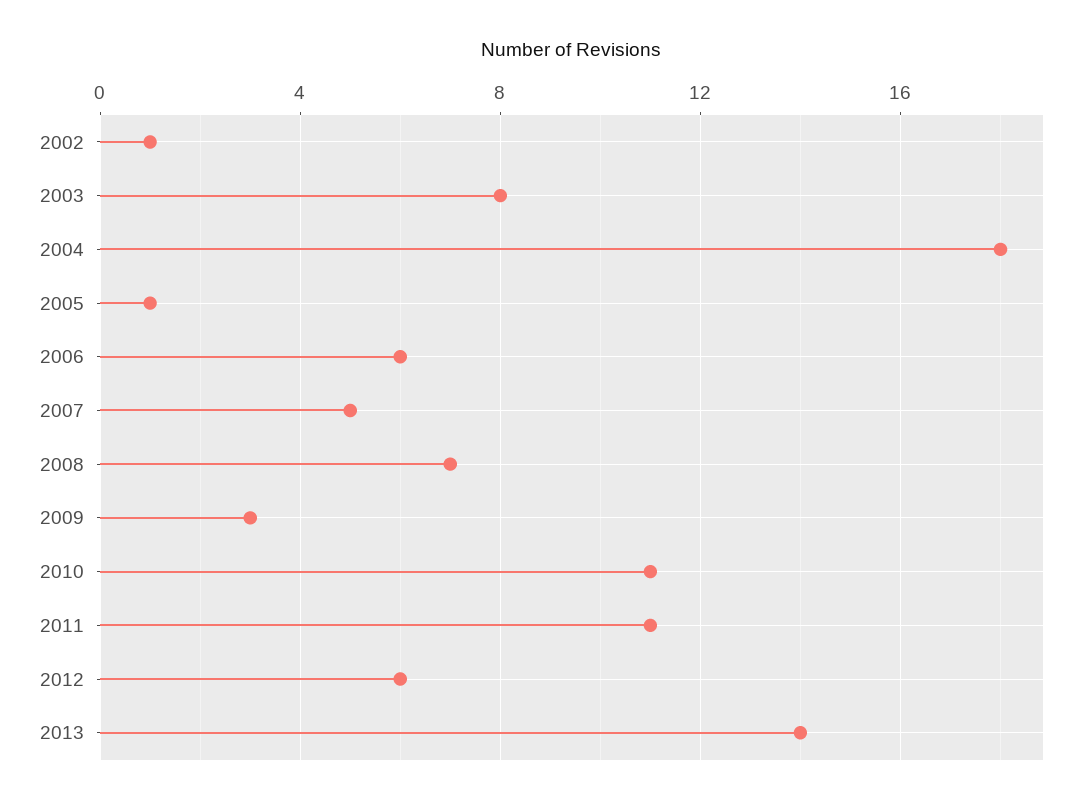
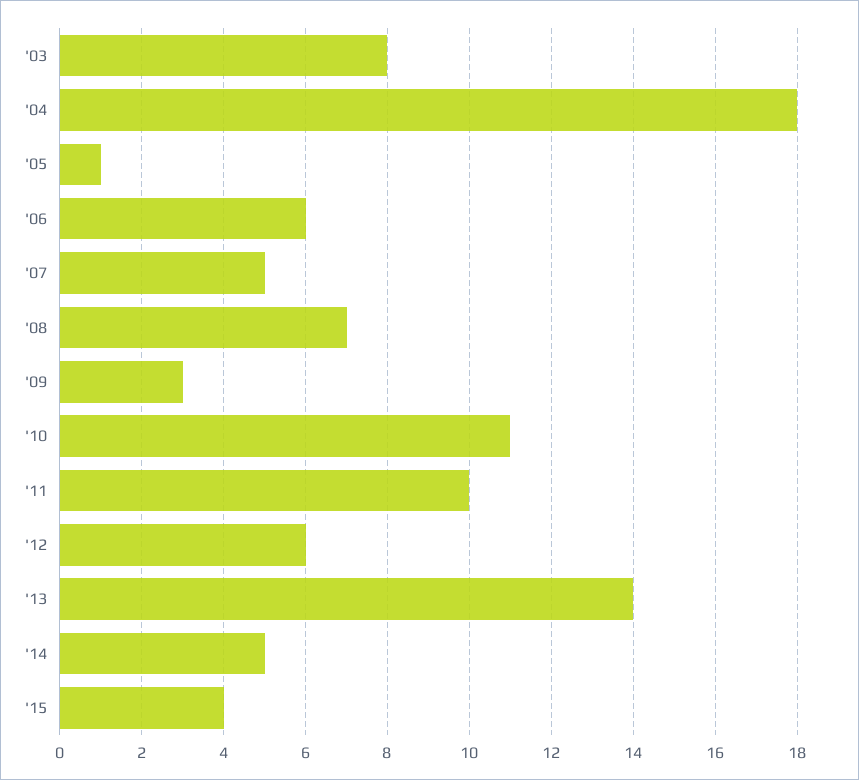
2002: 1 -> none
2011: 11 -> 10
'14: none -> 5
'15: none -> 4

